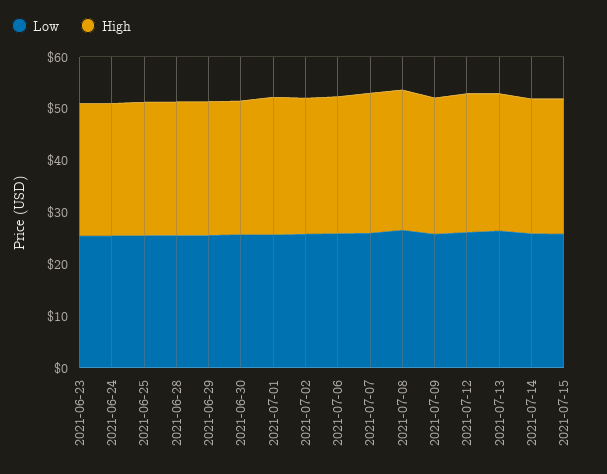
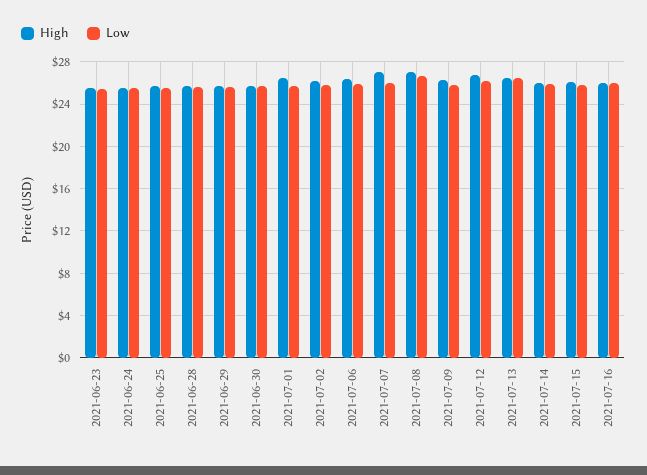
High, 2021-07-16: none -> 26
Low, 2021-07-16: none -> 26

